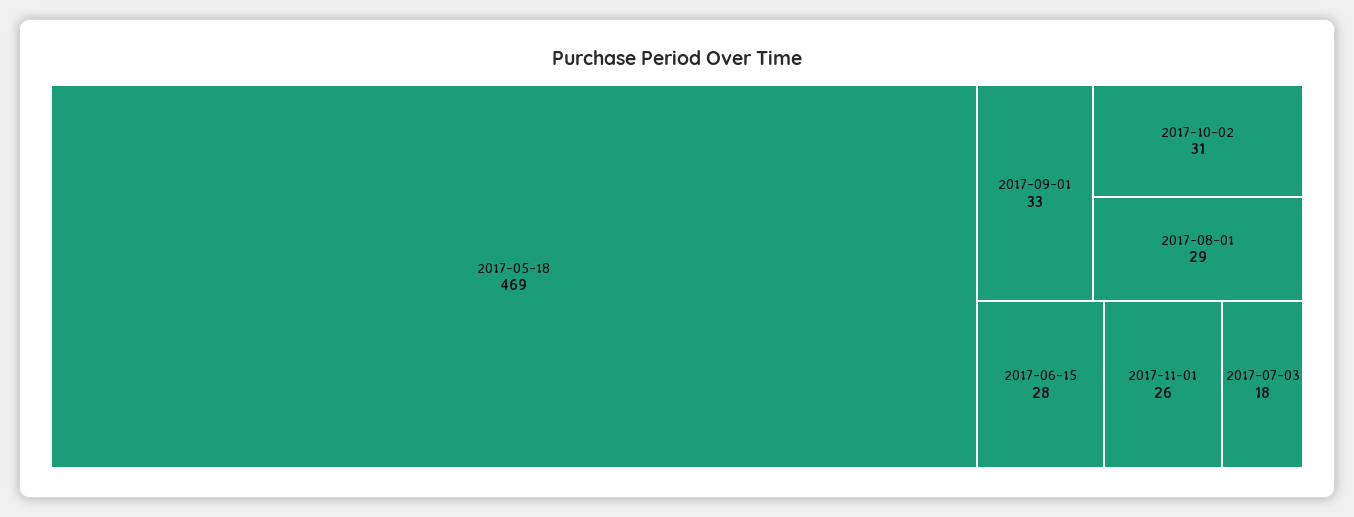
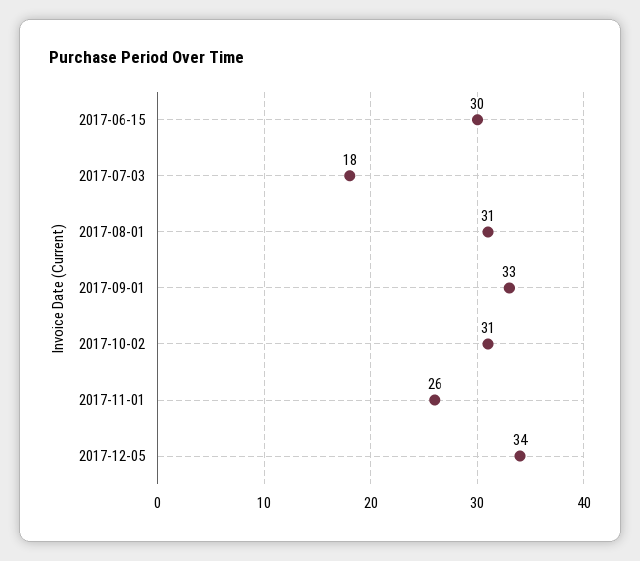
2017-05-18: 469 -> none
2017-08-01: 29 -> 31
2017-06-15: 28 -> 30
2017-12-05: none -> 34

